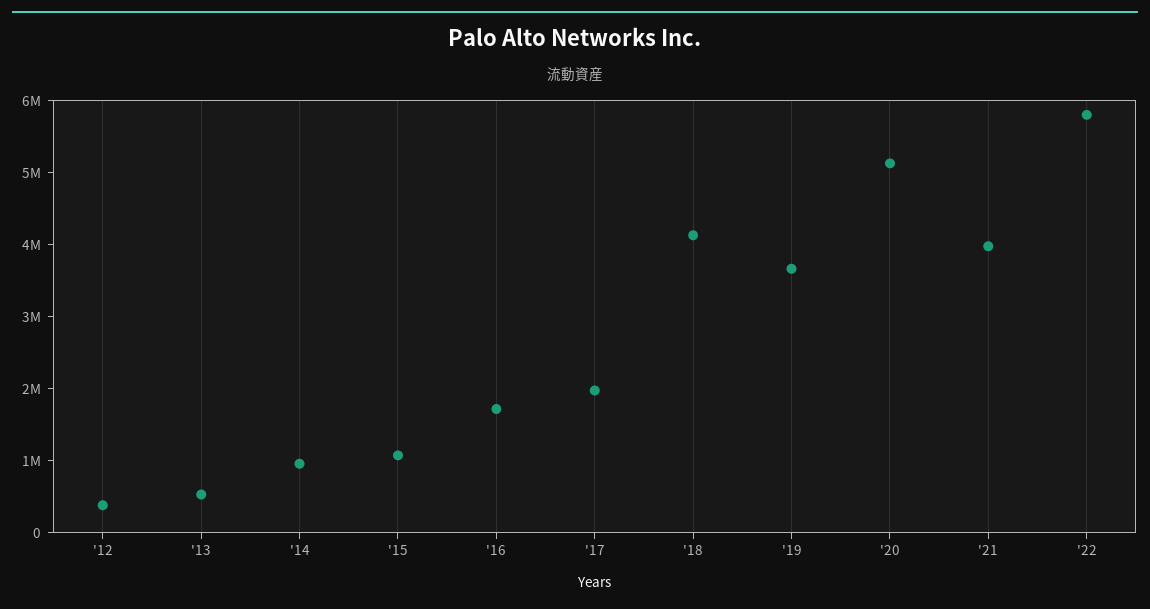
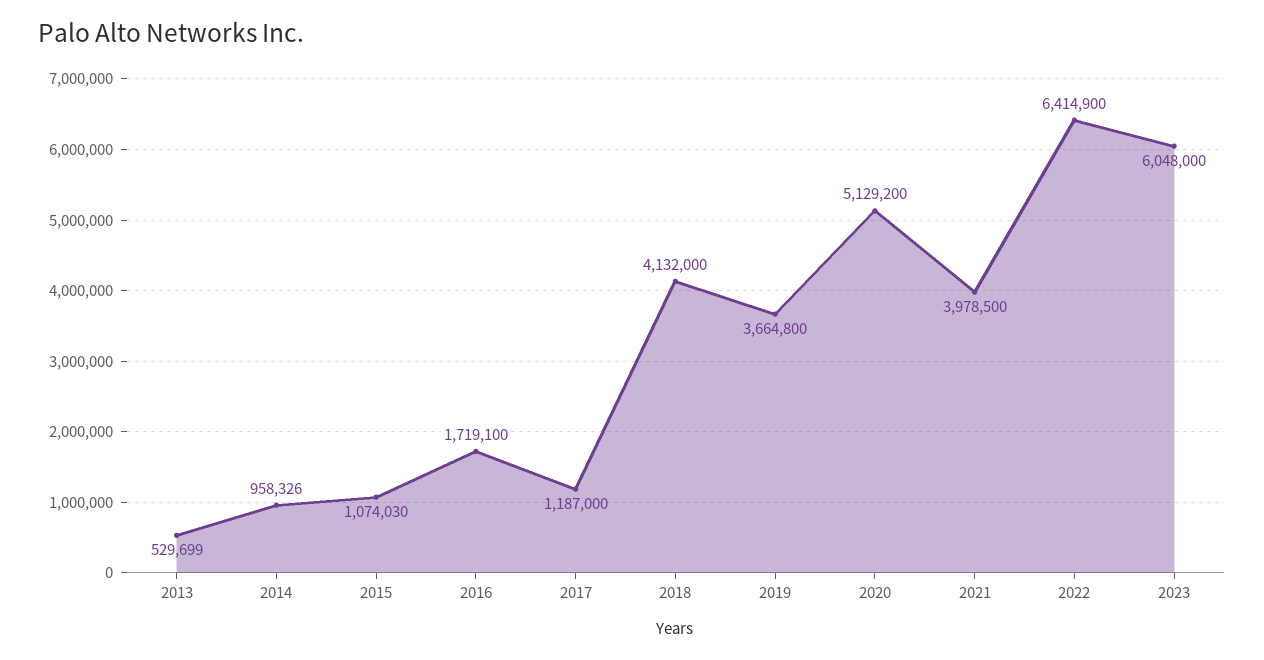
'12: 400000 -> none
'17: 2000000 -> 1187000
'22: 5800000 -> 6414900
2023: none -> 6048000

